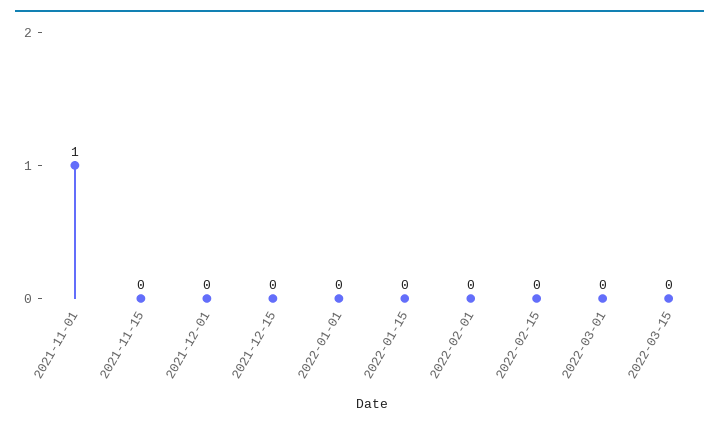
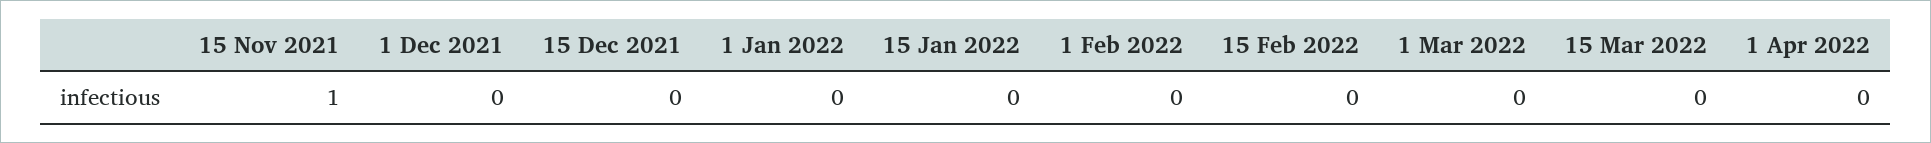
2021-11-01: 1 -> none
2021-11-15: 0 -> 1
1 Apr 2022: none -> 0

